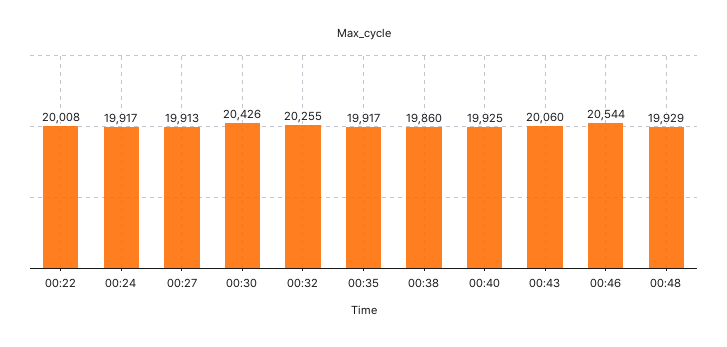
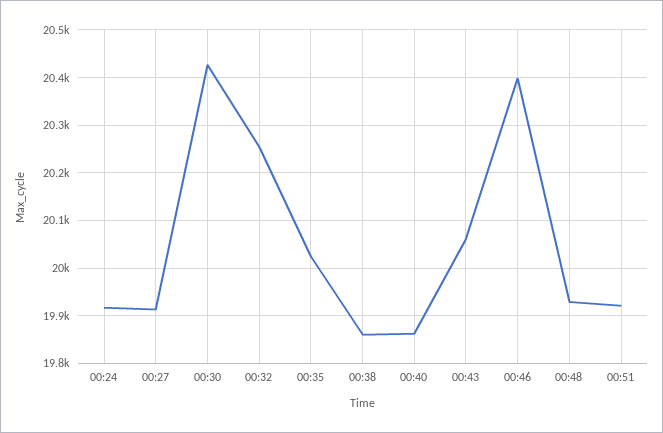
00:22: 20008 -> none
00:35: 19917 -> 20020
00:40: 19925 -> 19860
00:46: 20544 -> 20400
00:51: none -> 19920

